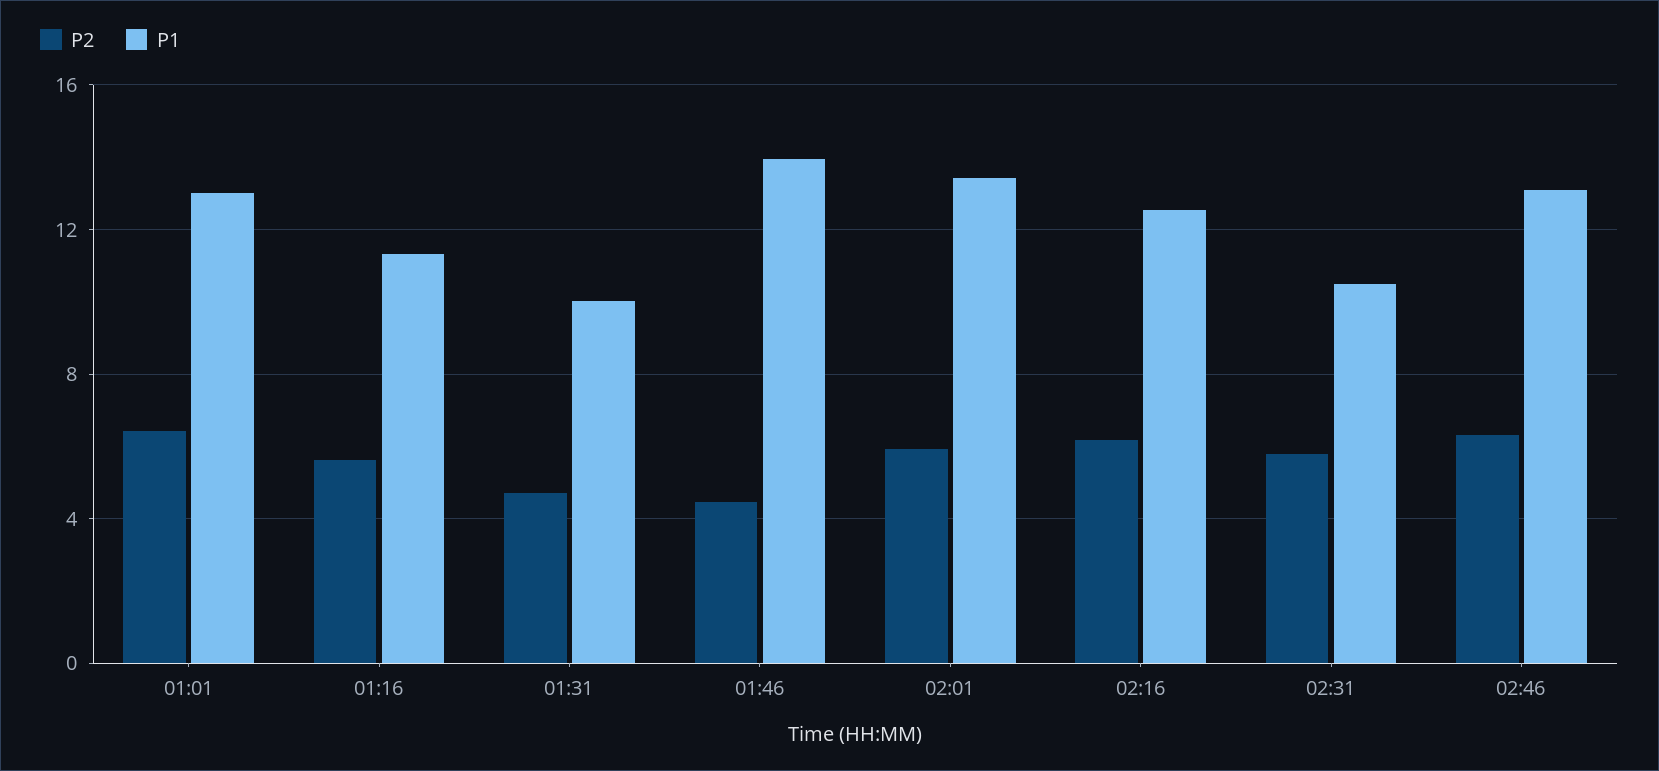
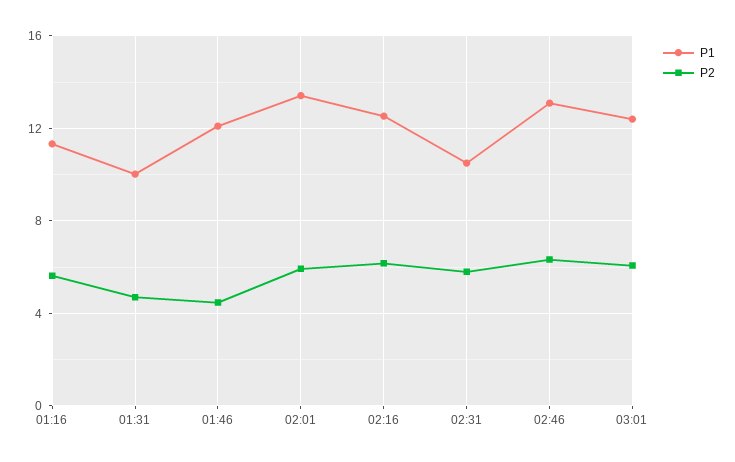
P2, 01:01: 6.5 -> none
P1, 01:01: 13 -> none
P1, 01:46: 14 -> 12
P1, 03:01: none -> 12.5
P2, 03:01: none -> 6

